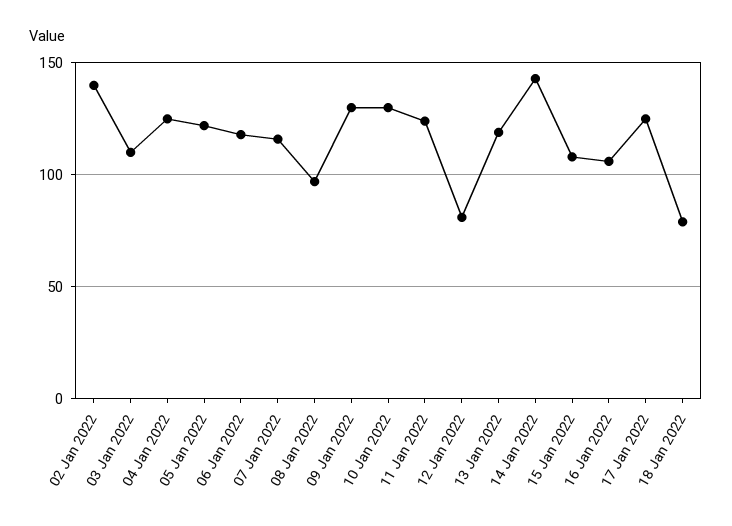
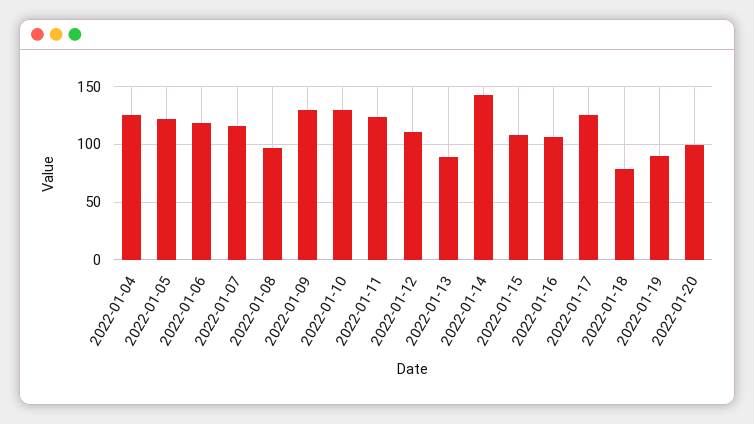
02 Jan 2022: 140 -> none
03 Jan 2022: 110 -> none
12 Jan 2022: 80 -> 110
13 Jan 2022: 120 -> 90
2022-01-19: none -> 90
2022-01-20: none -> 100

